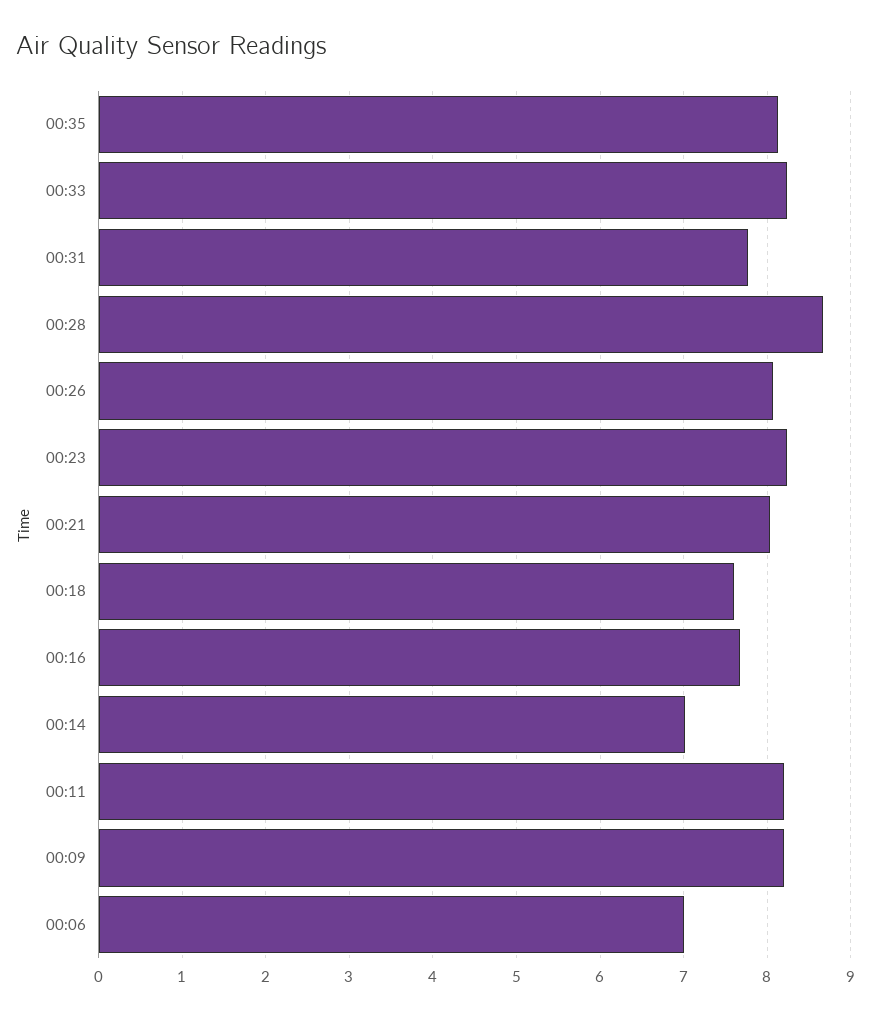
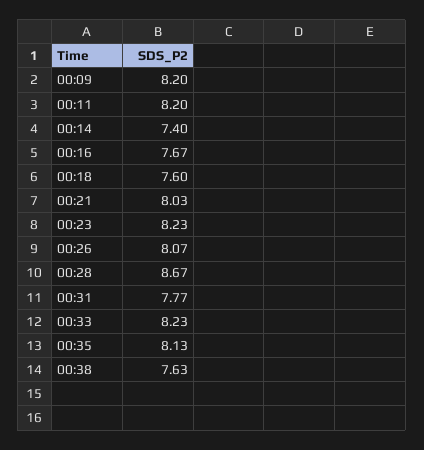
00:14: 7 -> 7.4
00:06: 7 -> none
00:38: none -> 7.63

